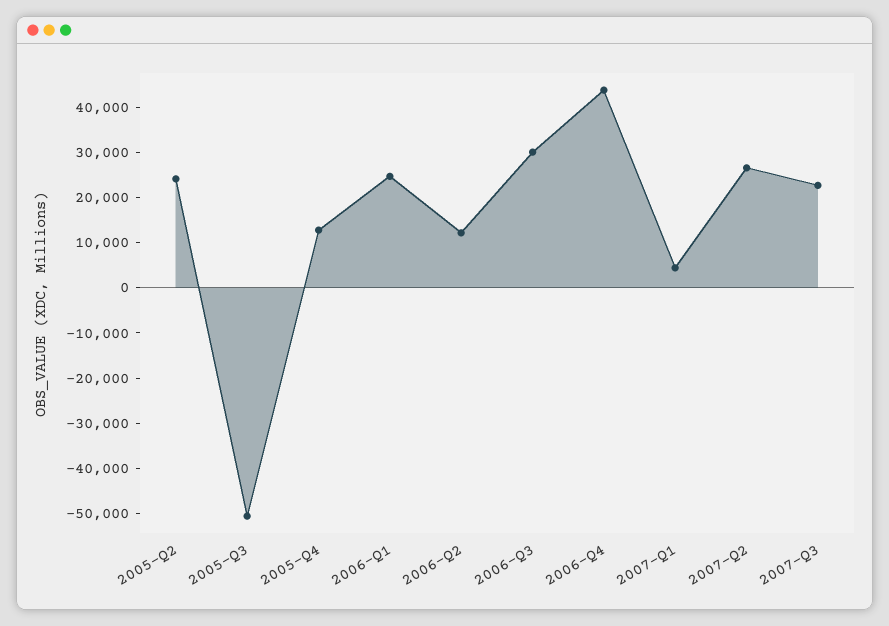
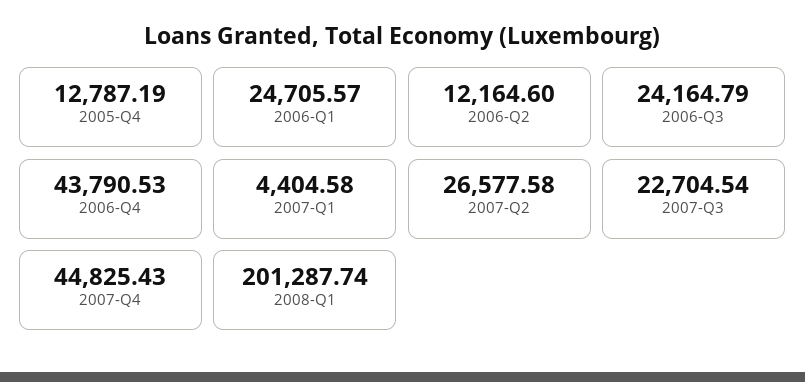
2005-Q2: 24000 -> none
2005-Q3: -50000 -> none
2006-Q3: 30000 -> 24164.79
2007-Q4: none -> 44825.43
2008-Q1: none -> 201287.74

